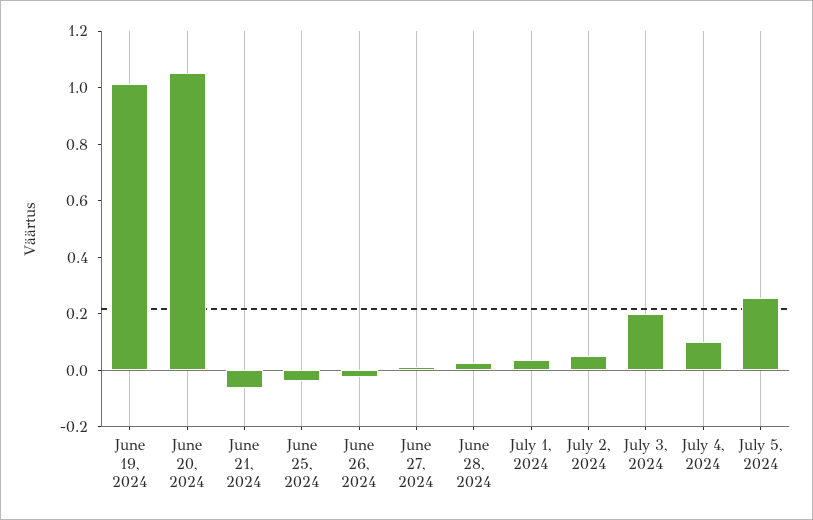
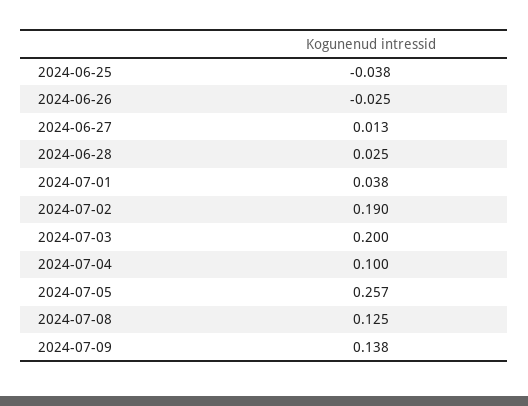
June 19, 2024: 1 -> none
June 20, 2024: 1.05 -> none
June 21, 2024: -0.05 -> none
July 2, 2024: 0.05 -> 0.19
2024-07-08: none -> 0.125
2024-07-09: none -> 0.138

